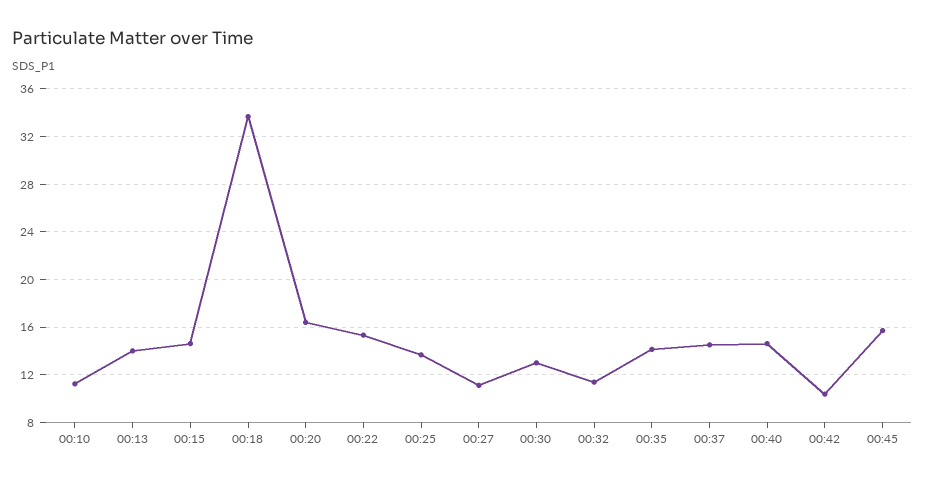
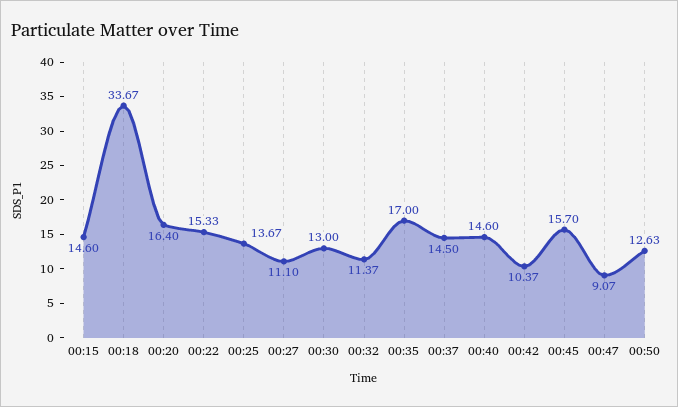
00:10: 11 -> none
00:13: 14 -> none
00:35: 14 -> 17
00:47: none -> 9.07
00:50: none -> 12.63

